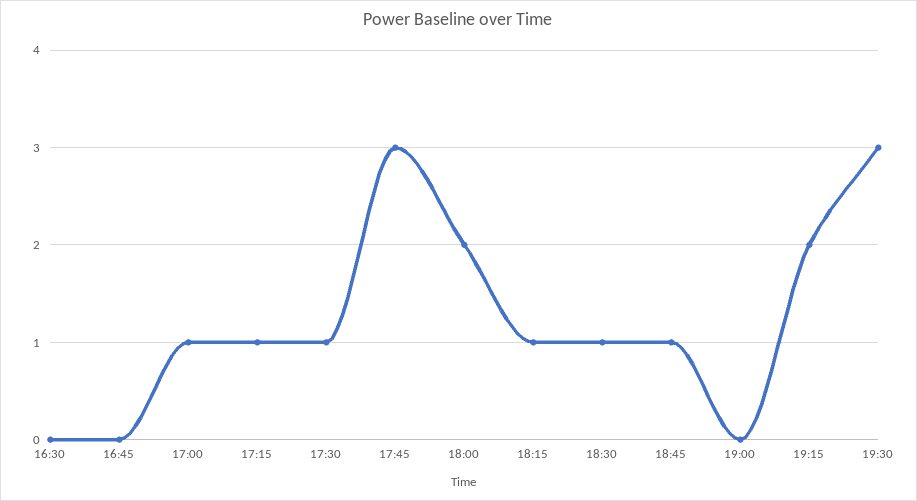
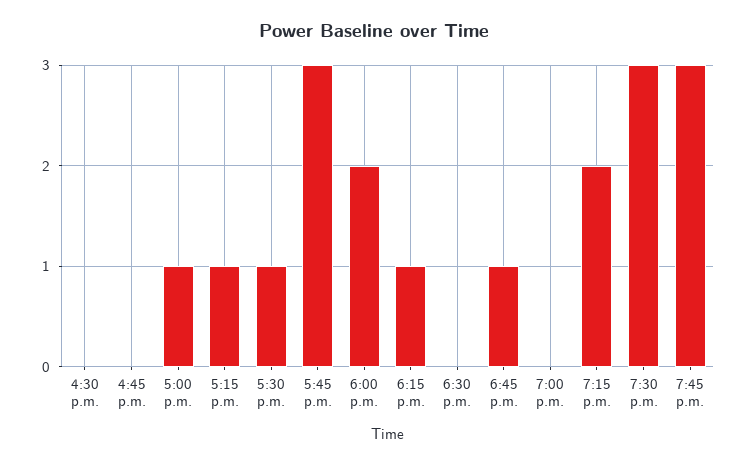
18:30: 1 -> 0
7:45 p.m.: none -> 3

